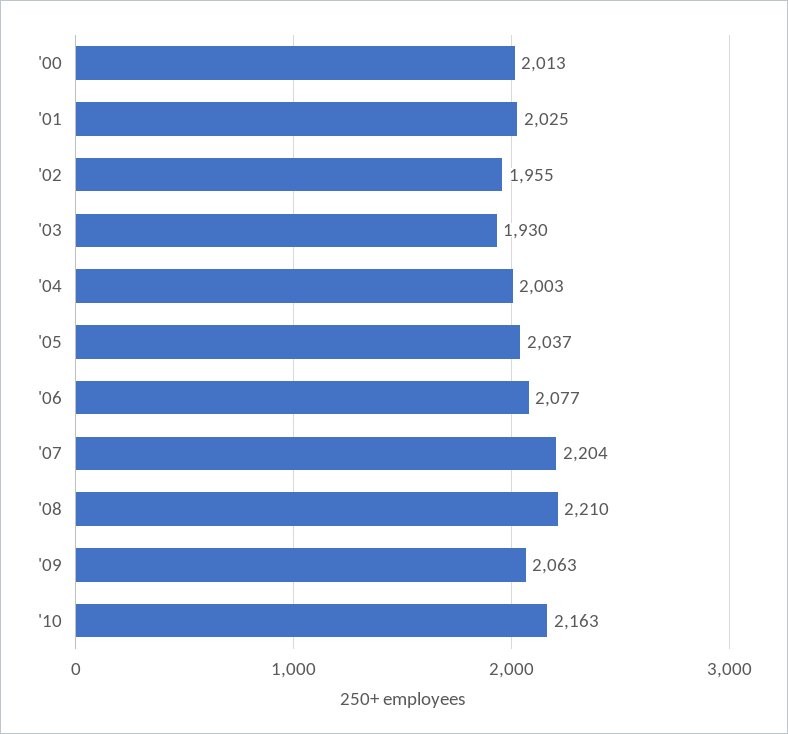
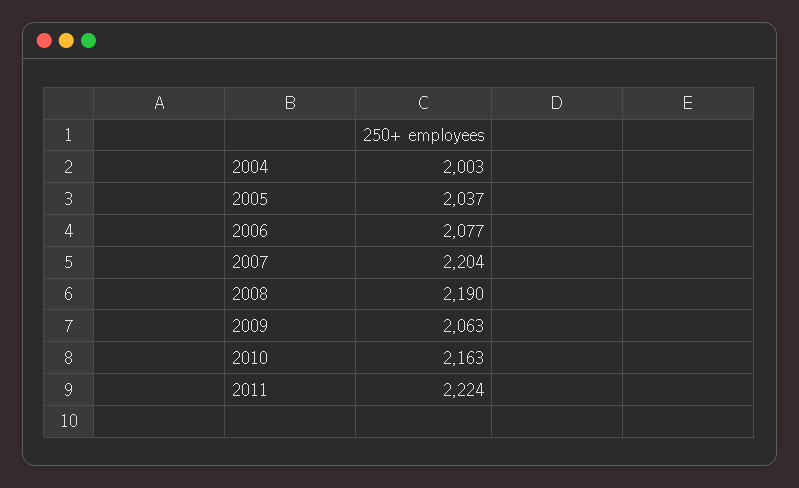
'00: 2013 -> none
'01: 2025 -> none
'02: 1955 -> none
'03: 1930 -> none
'08: 2210 -> 2190
2011: none -> 2224

